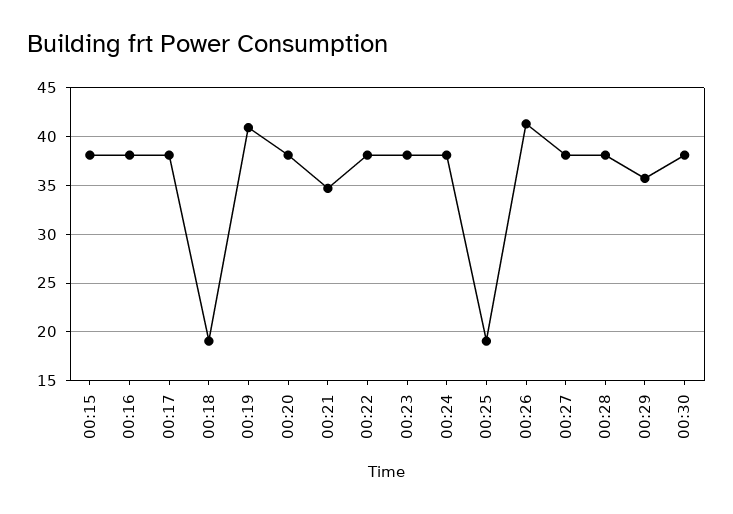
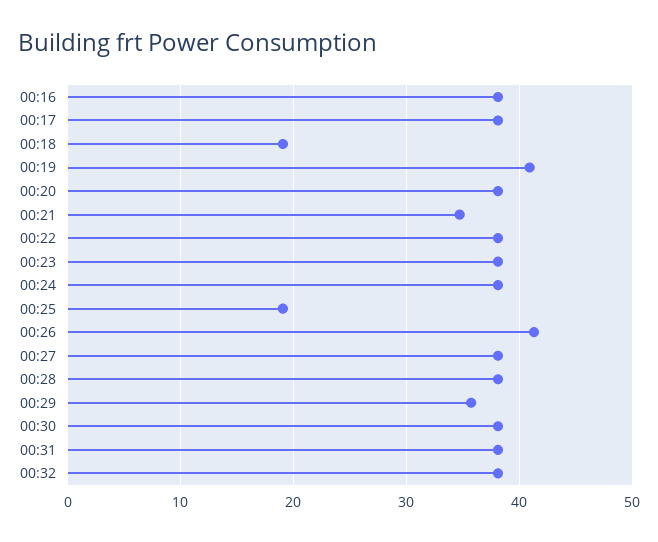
00:15: 38 -> none
00:31: none -> 38
00:32: none -> 38

